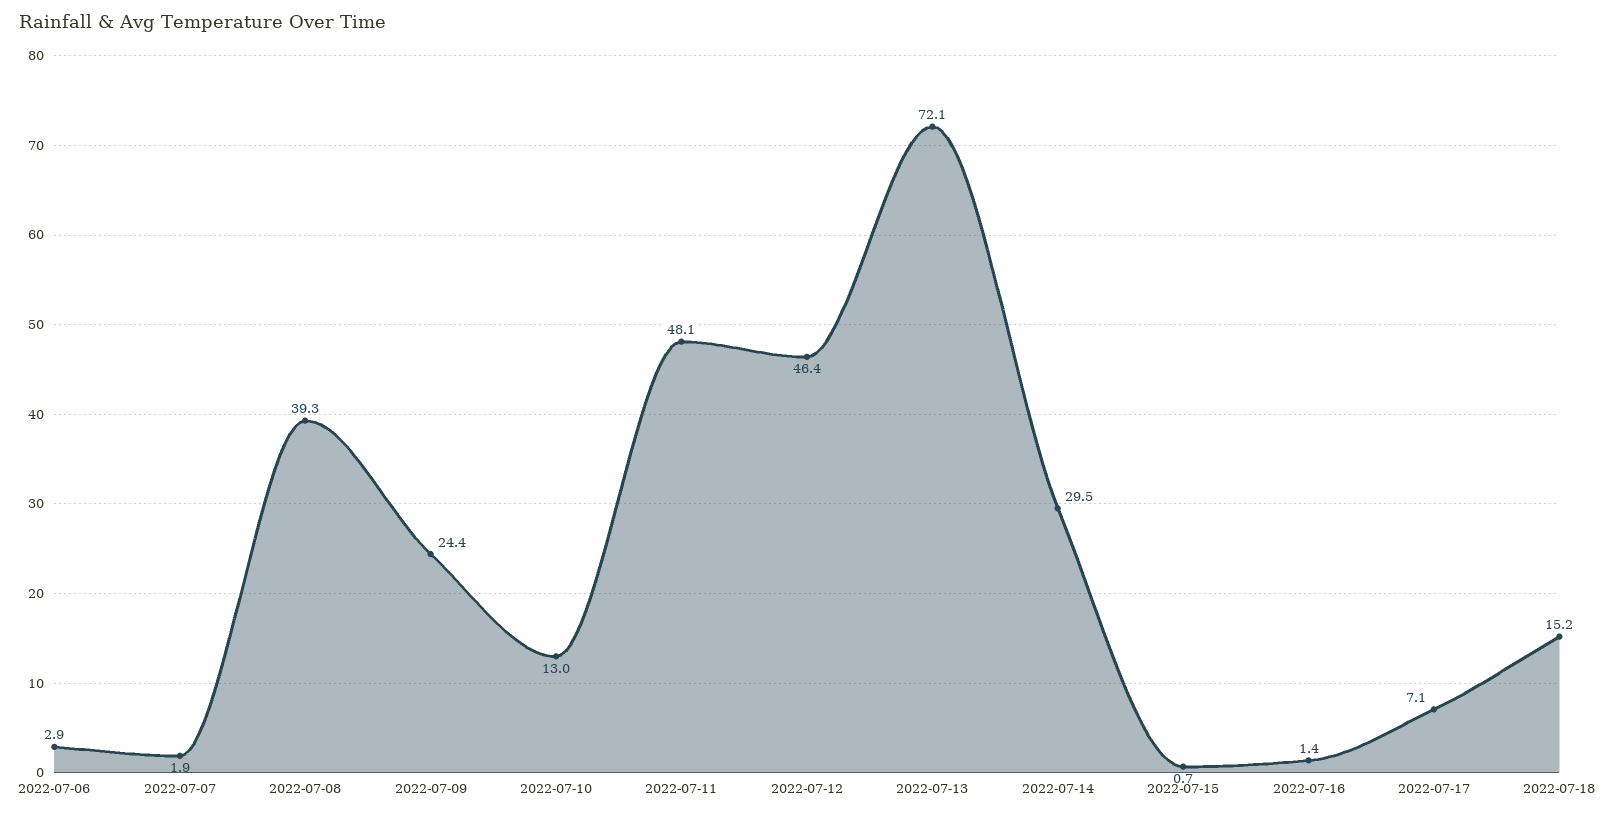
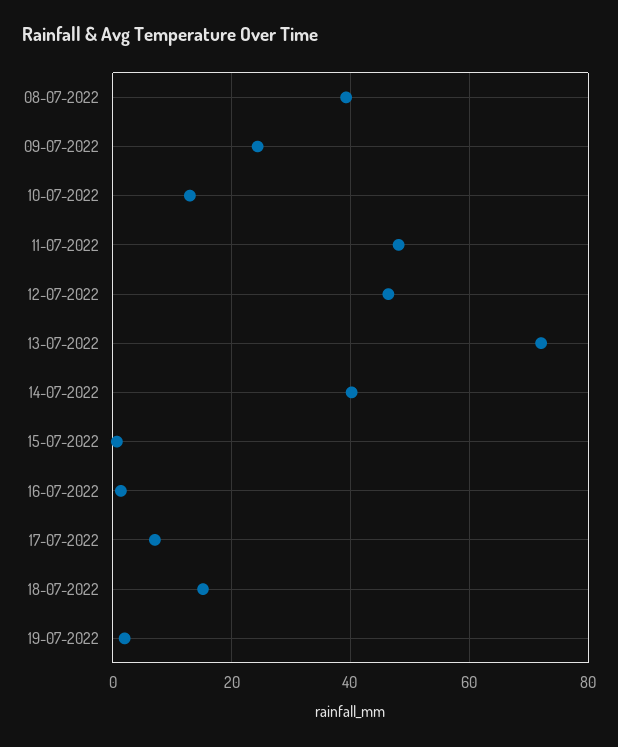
2022-07-06: 2.9 -> none
2022-07-07: 1.9 -> none
2022-07-14: 29.5 -> 40
19-07-2022: none -> 2

